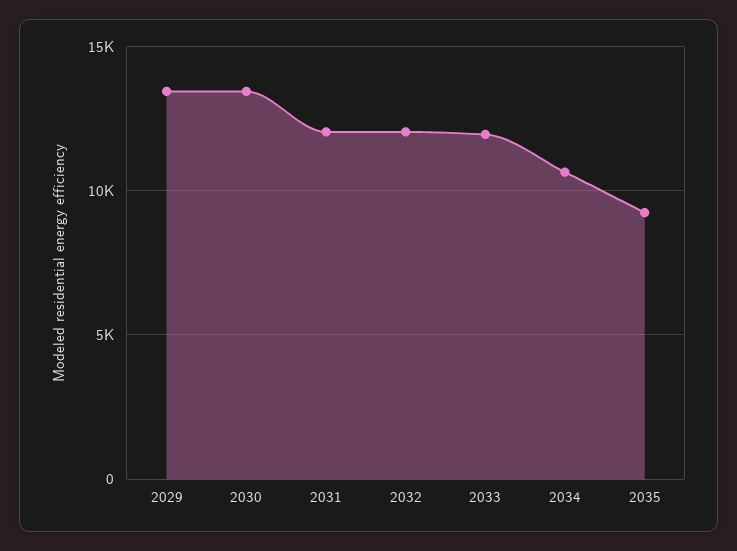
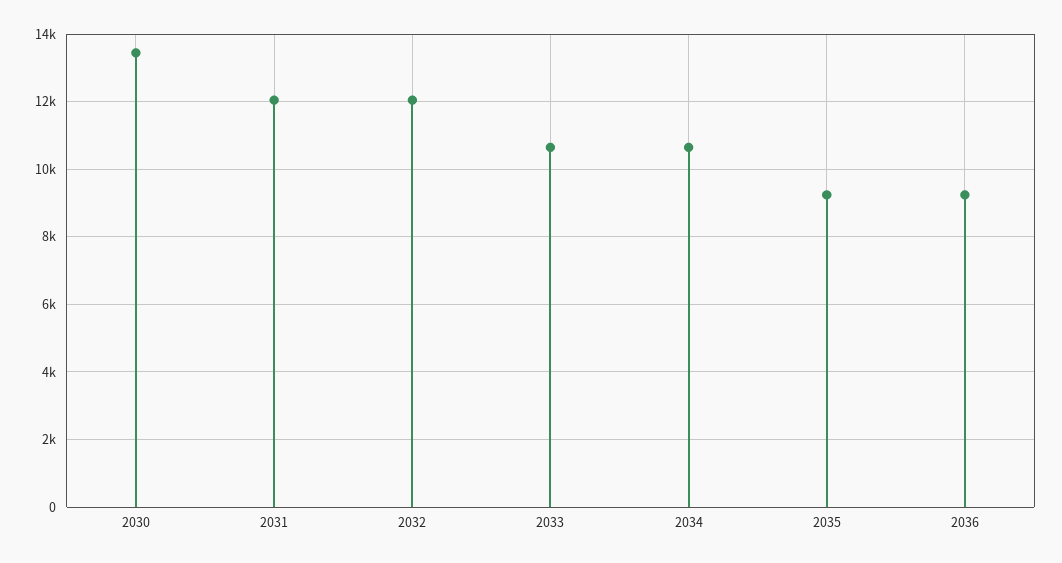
2029: 13500 -> none
2033: 12000 -> 10600
2036: none -> 9200

